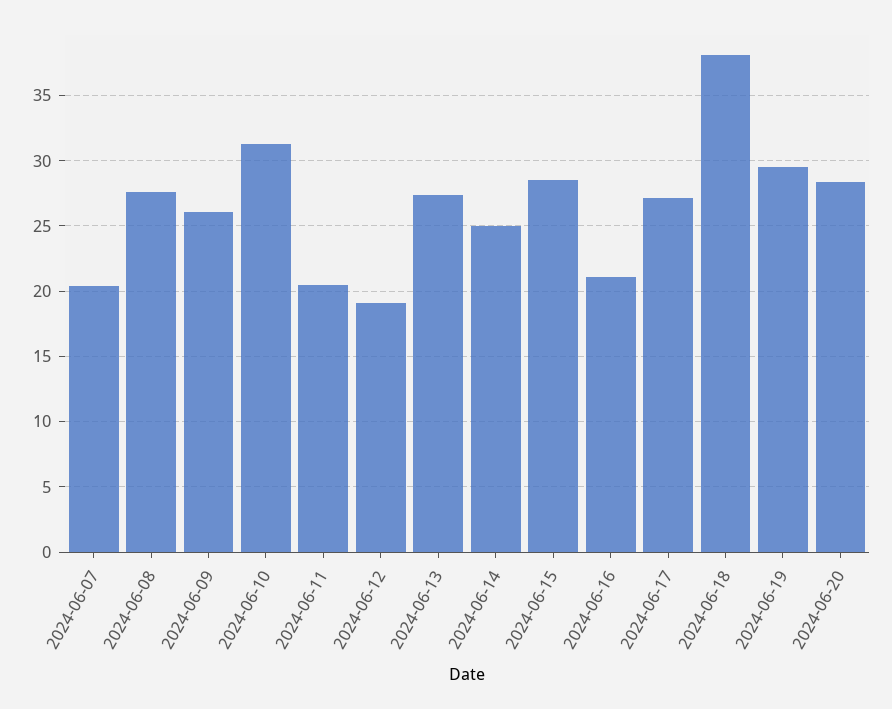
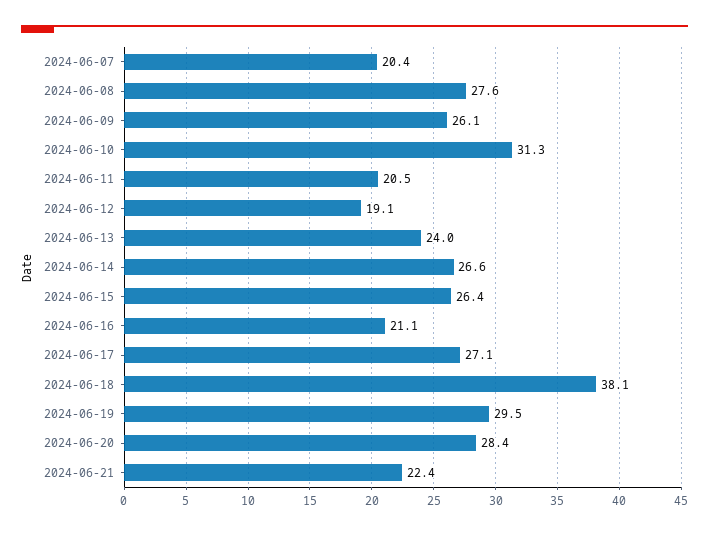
2024-06-13: 27.5 -> 24
2024-06-14: 25 -> 26.6
2024-06-15: 28.5 -> 26.4
2024-06-21: none -> 22.4

